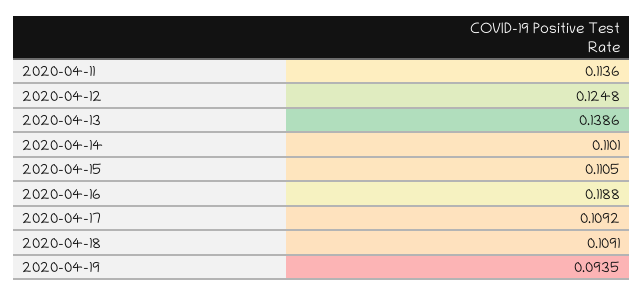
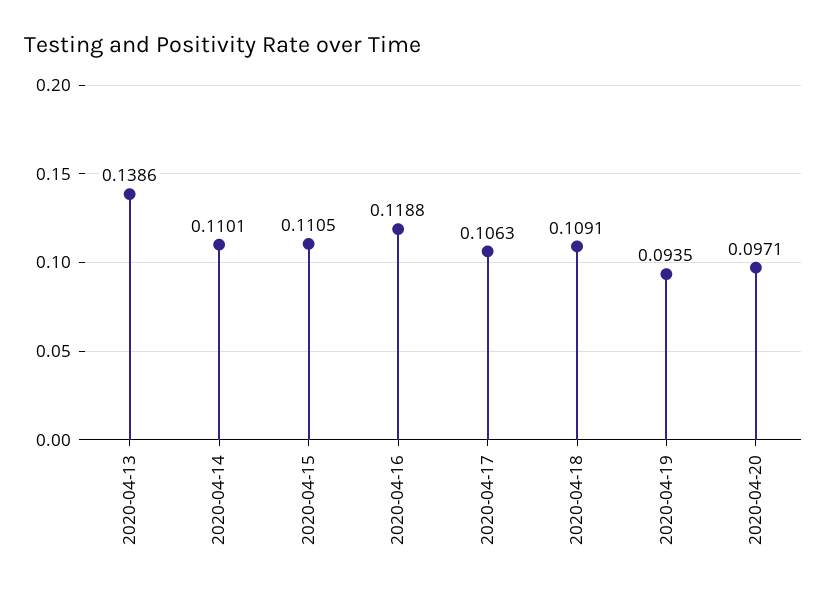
2020-04-11: 0.1136 -> none
2020-04-12: 0.1248 -> none
2020-04-17: 0.1092 -> 0.1063
2020-04-20: none -> 0.0971

